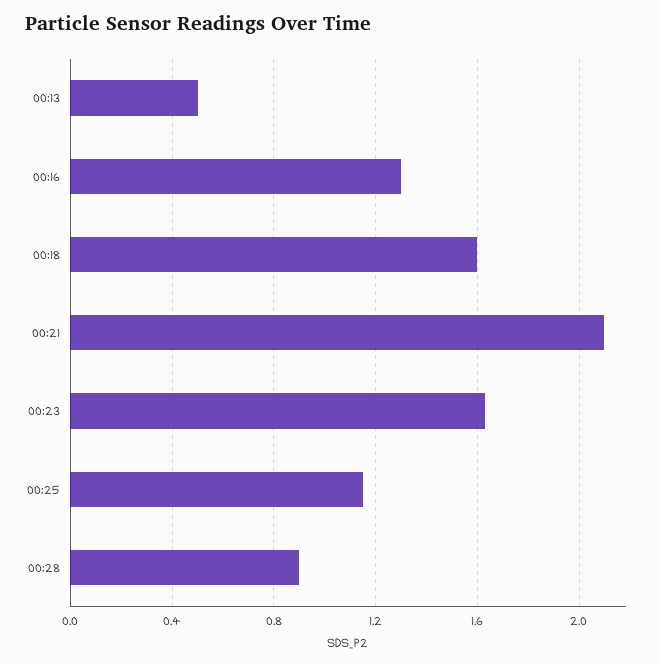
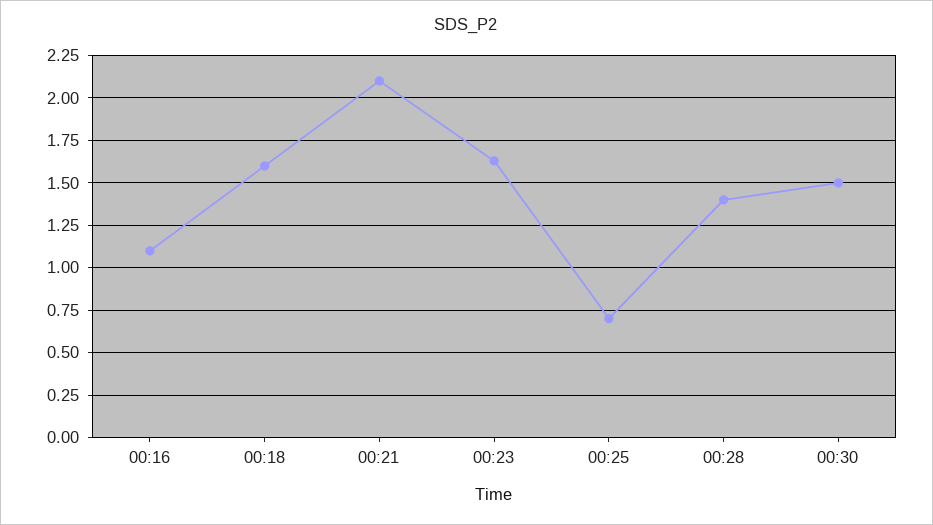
00:13: 0.5 -> none
00:16: 1.3 -> 1.1
00:25: 1.15 -> 0.7
00:28: 0.9 -> 1.4
00:30: none -> 1.5

